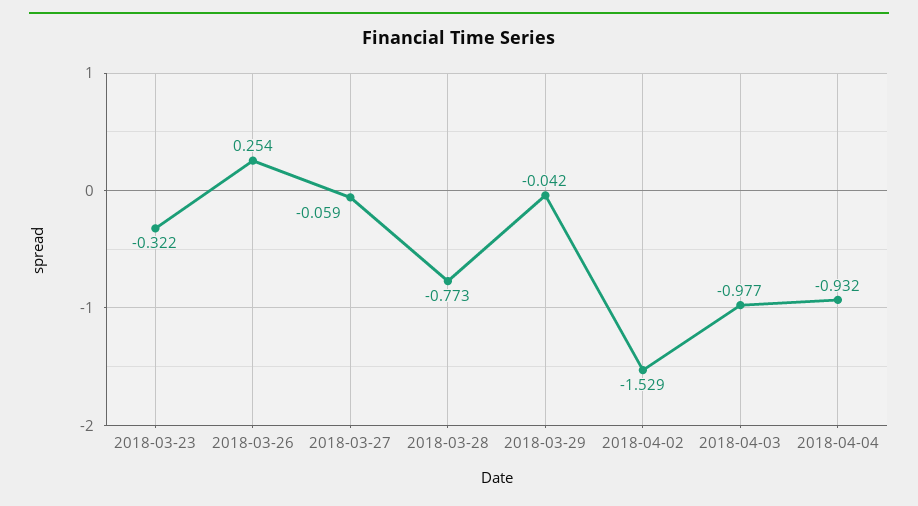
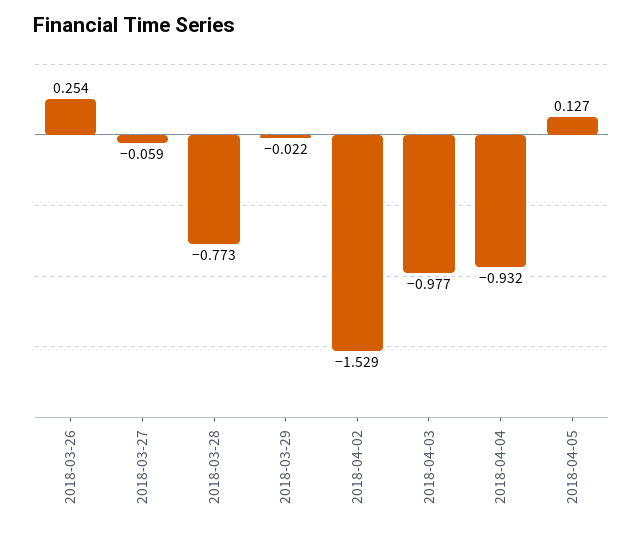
2018-03-23: -0.322 -> none
2018-03-29: -0.042 -> -0.022
2018-04-05: none -> 0.127

